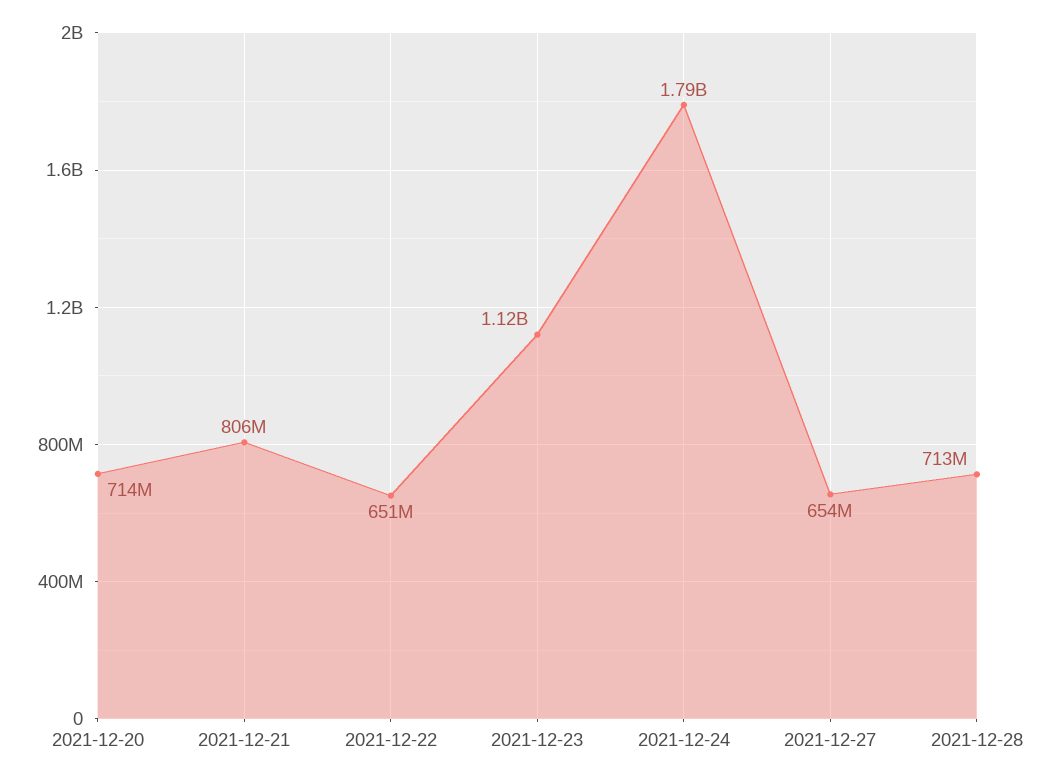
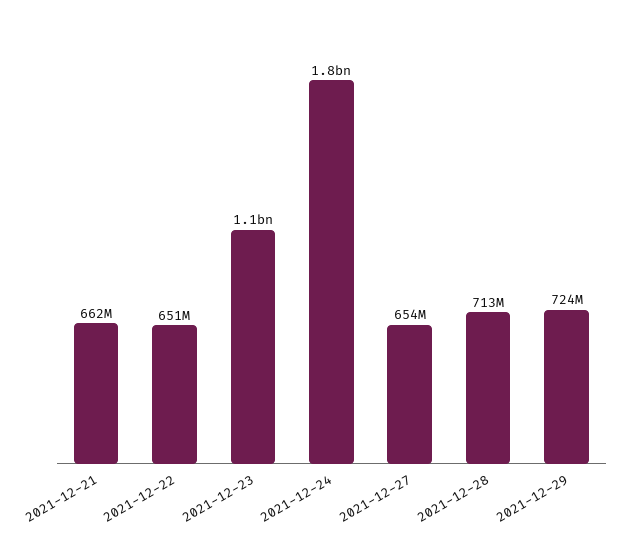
2021-12-20: 714000000 -> none
2021-12-21: 806000000 -> 662000000
2021-12-29: none -> 724000000

